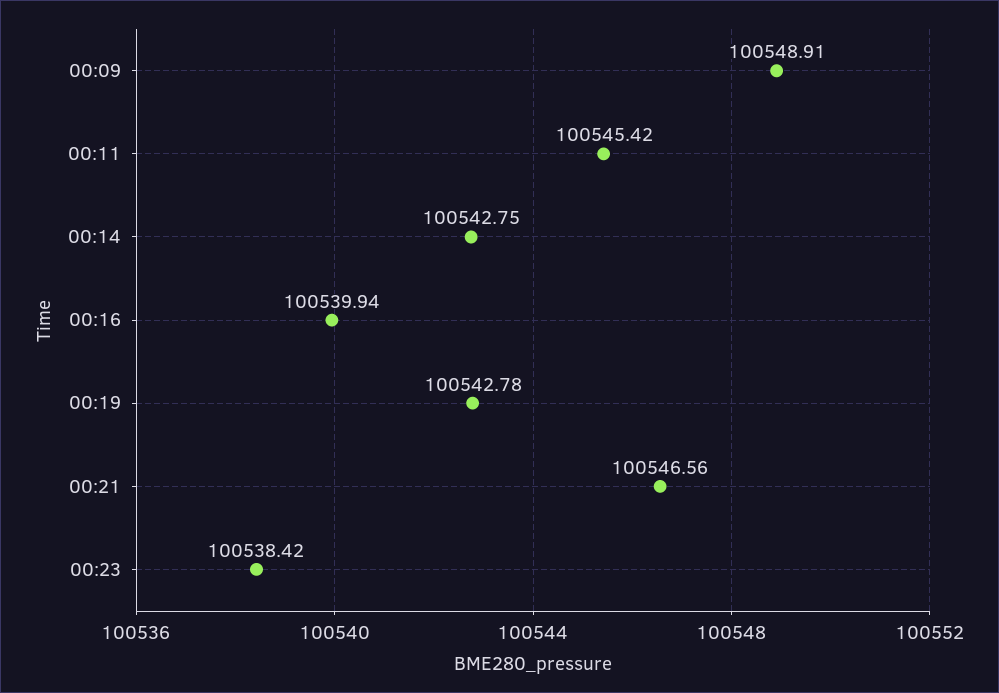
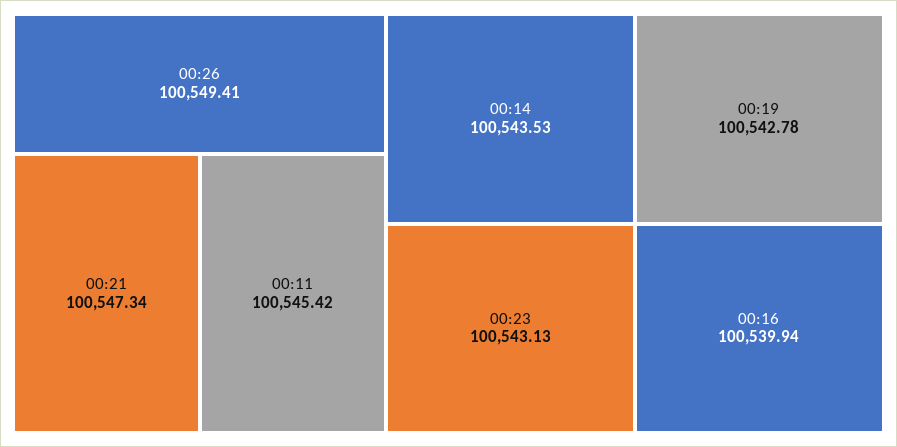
00:09: 100548.91 -> none
00:14: 100542.75 -> 100543.53
00:21: 100546.56 -> 100547.34
00:23: 100538.42 -> 100543.13
00:26: none -> 100549.41

